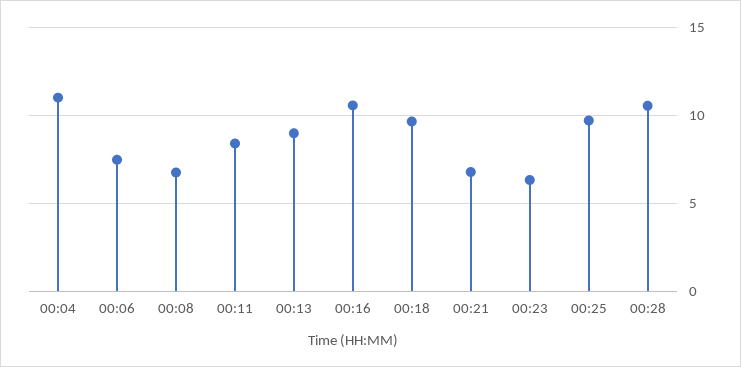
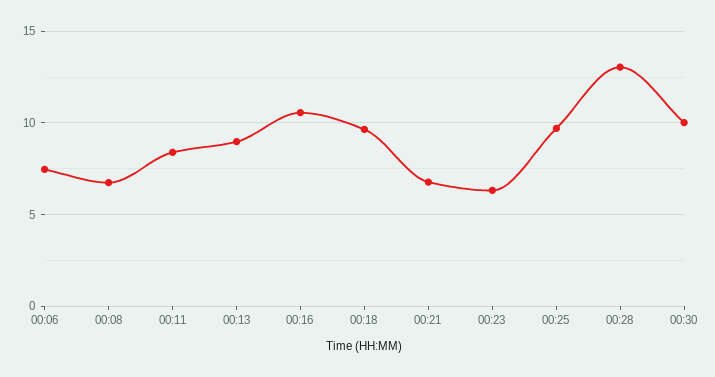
00:04: 11 -> none
00:28: 10.5 -> 13
00:30: none -> 10

